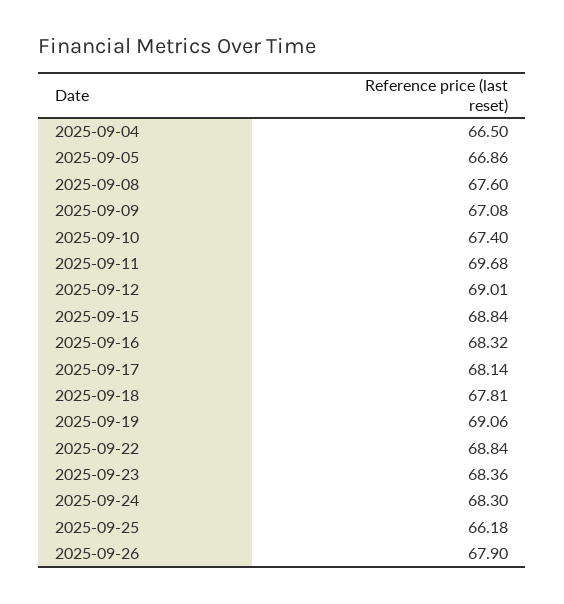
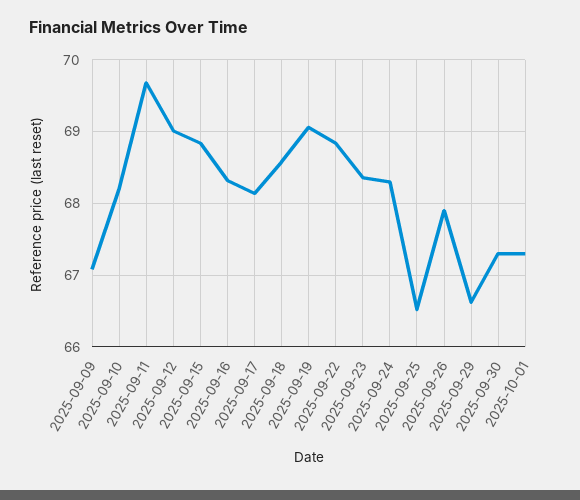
2025-09-04: 66.5 -> none
2025-09-05: 66.86 -> none
2025-09-08: 67.6 -> none
2025-09-10: 67.4 -> 68.2
2025-09-18: 67.81 -> 68.6
2025-09-25: 66.18 -> 66.5
2025-09-29: none -> 66.6
2025-09-30: none -> 67.3
2025-10-01: none -> 67.3

